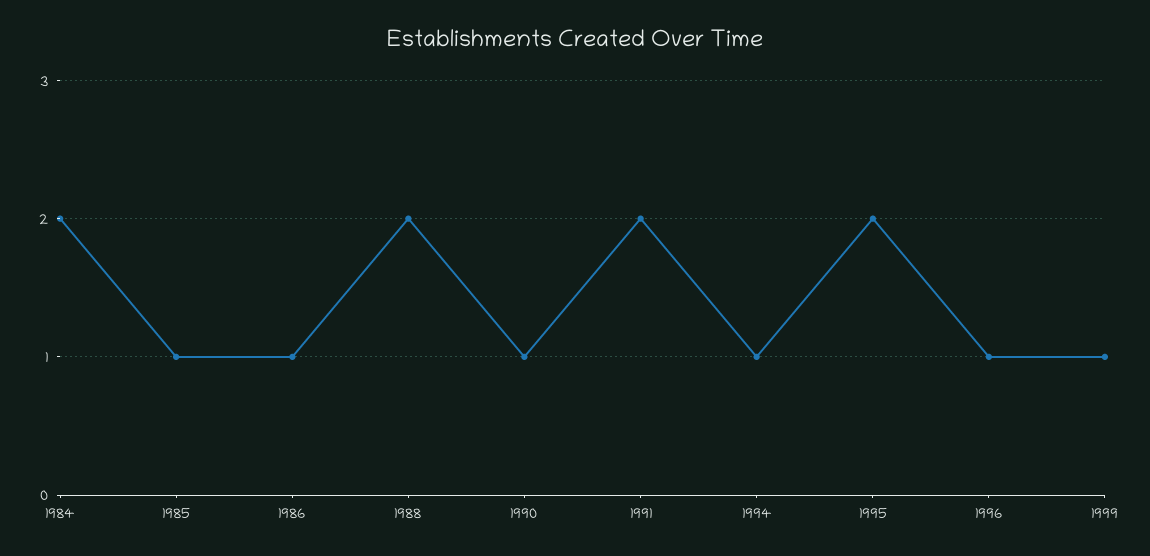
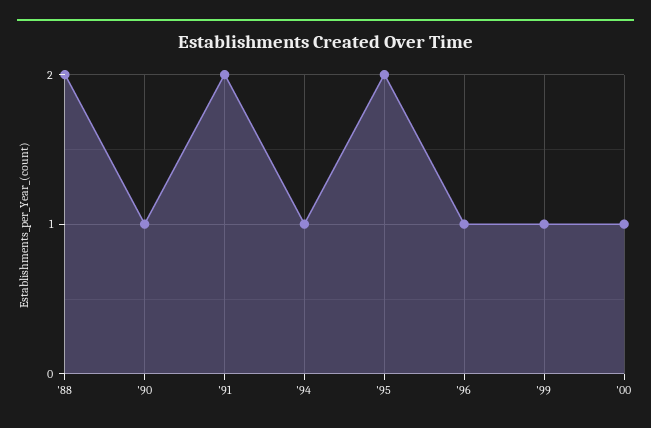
1984: 2 -> none
1985: 1 -> none
1986: 1 -> none
'00: none -> 1

